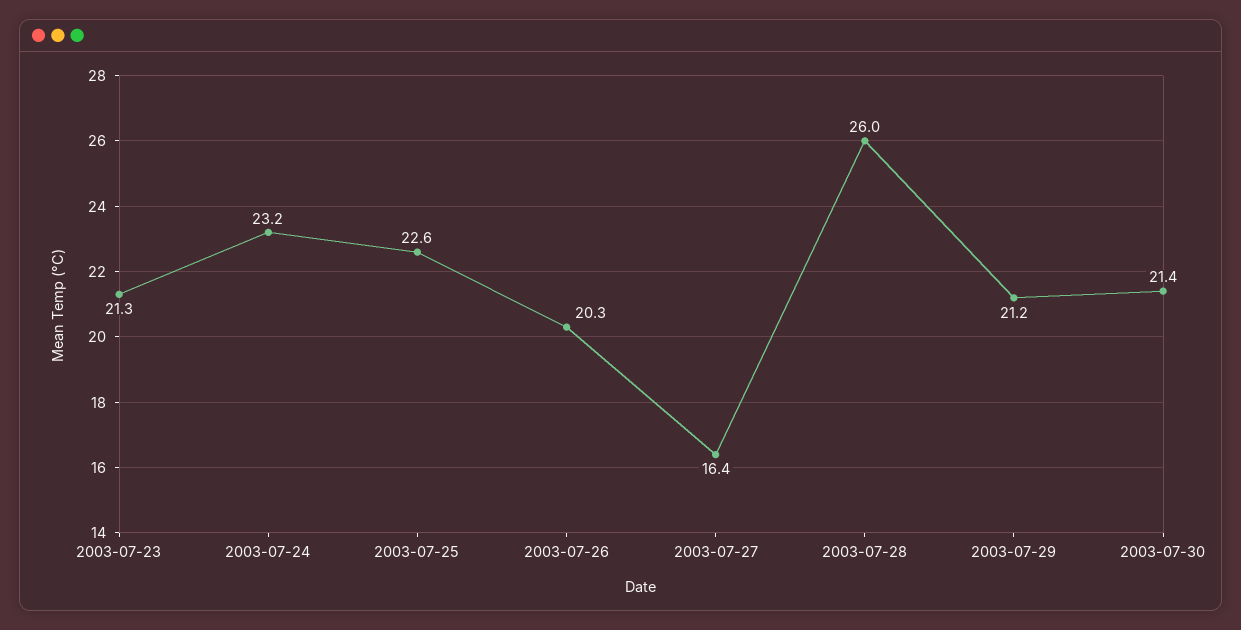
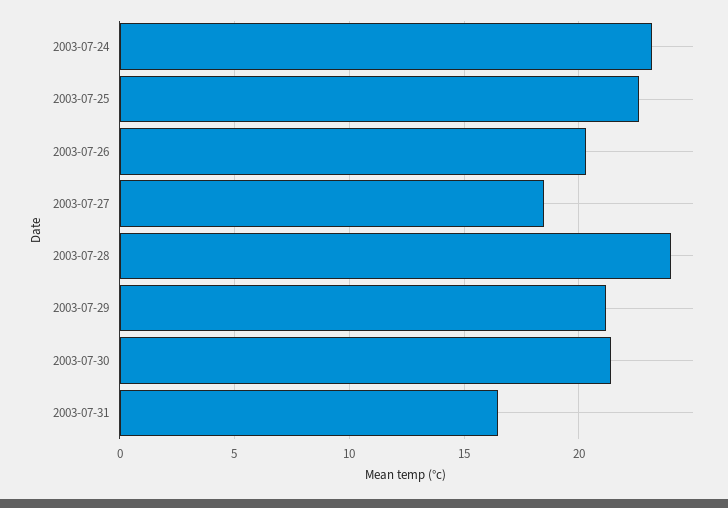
2003-07-23: 21.3 -> none
2003-07-27: 16.4 -> 18.5
2003-07-28: 26 -> 24
2003-07-31: none -> 16.5

